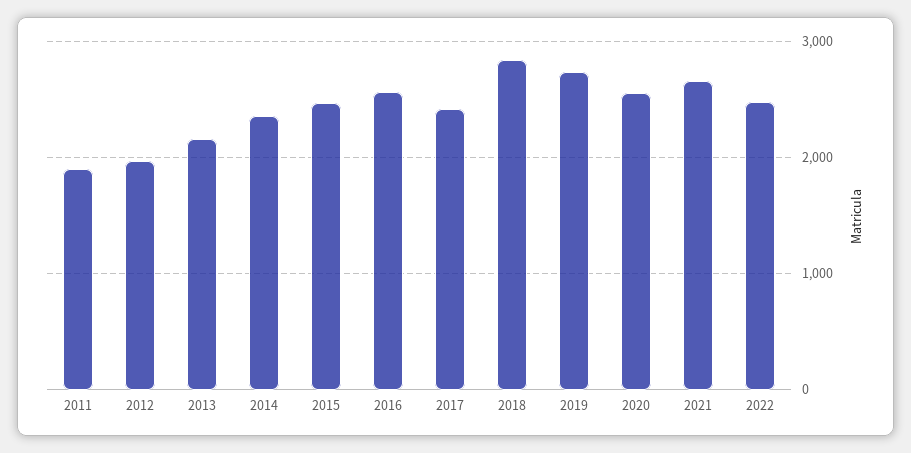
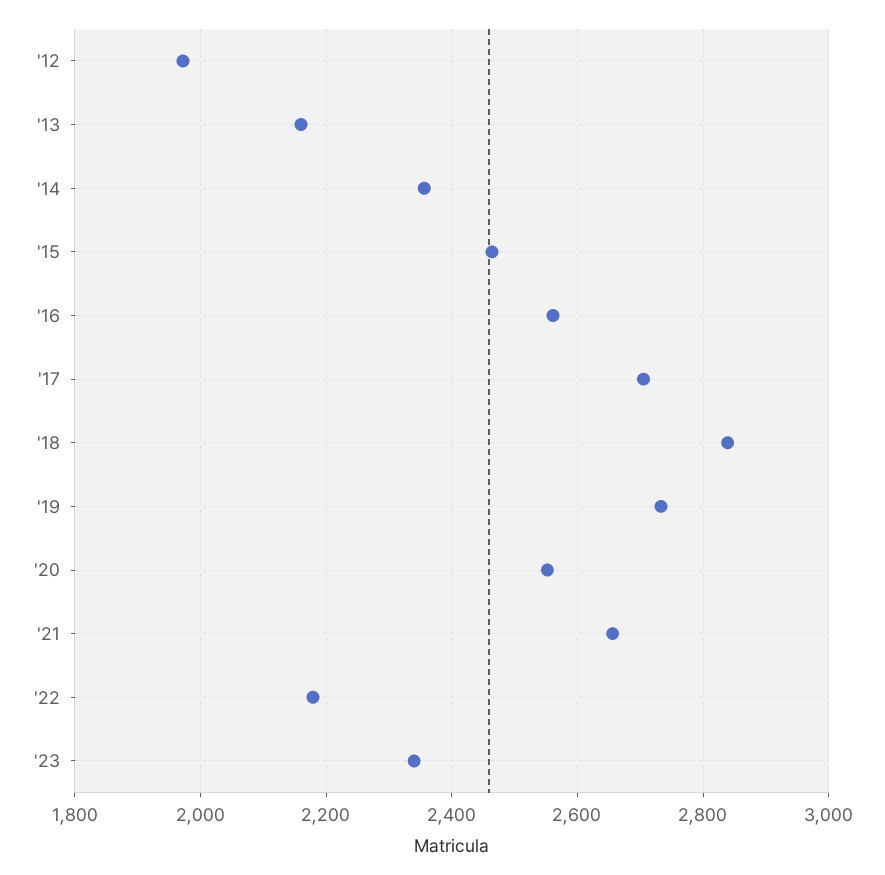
2011: 1900 -> none
2017: 2400 -> 2700
2022: 2500 -> 2180
'23: none -> 2340

